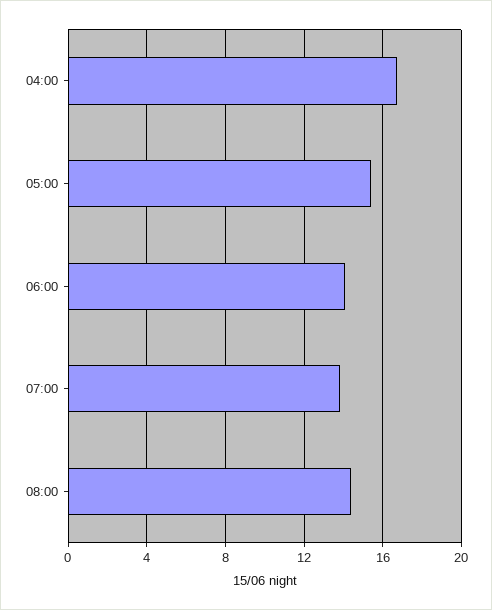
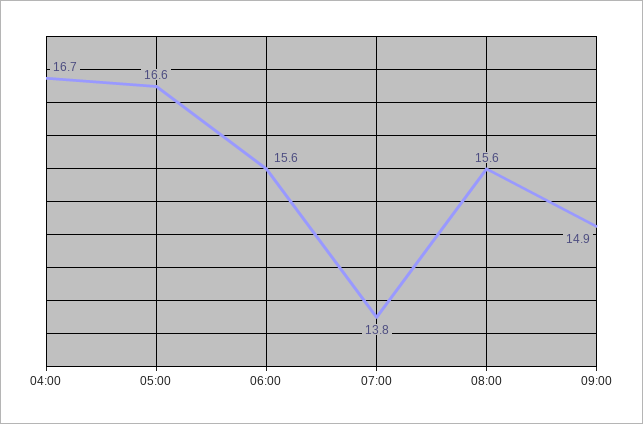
05:00: 15.5 -> 16.6
06:00: 14 -> 15.6
08:00: 14.5 -> 15.6
09:00: none -> 14.9

